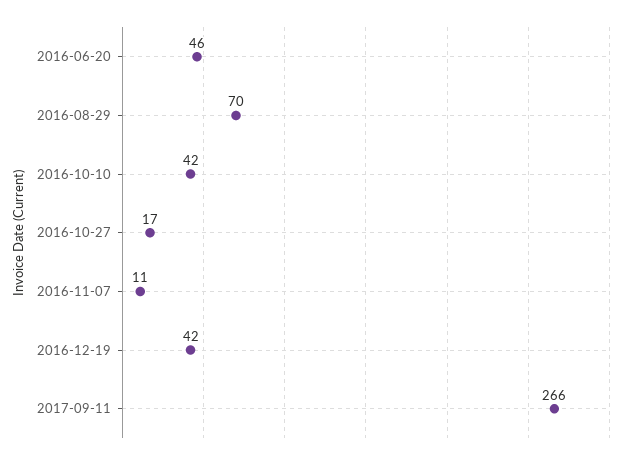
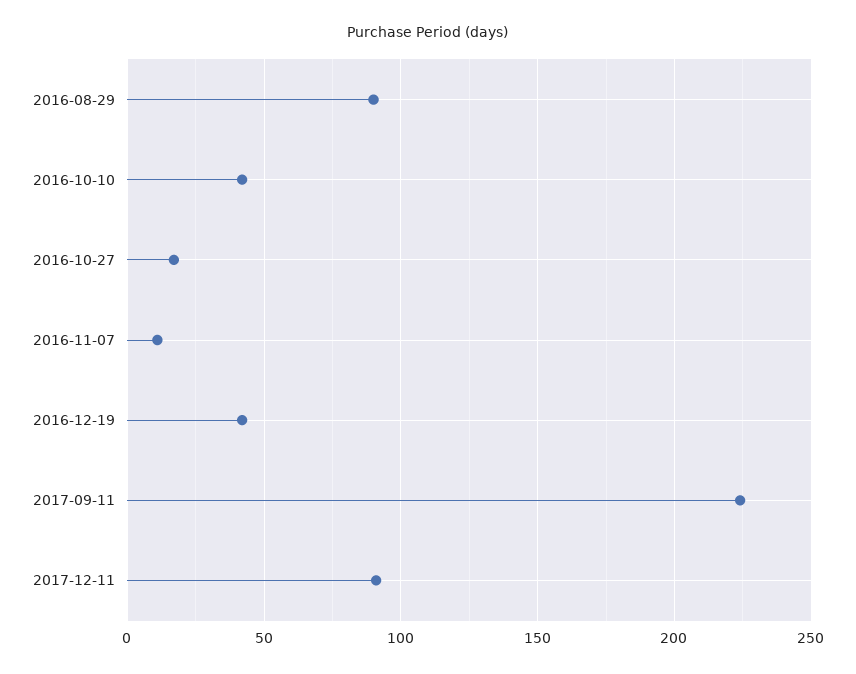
2016-06-20: 46 -> none
2016-08-29: 70 -> 90
2017-09-11: 266 -> 225
2017-12-11: none -> 90

